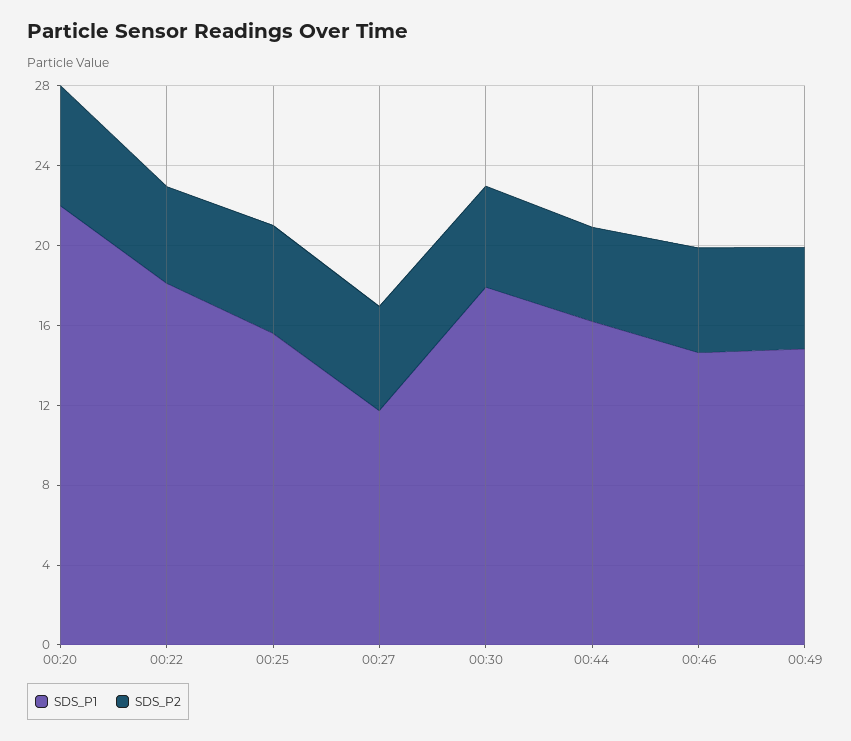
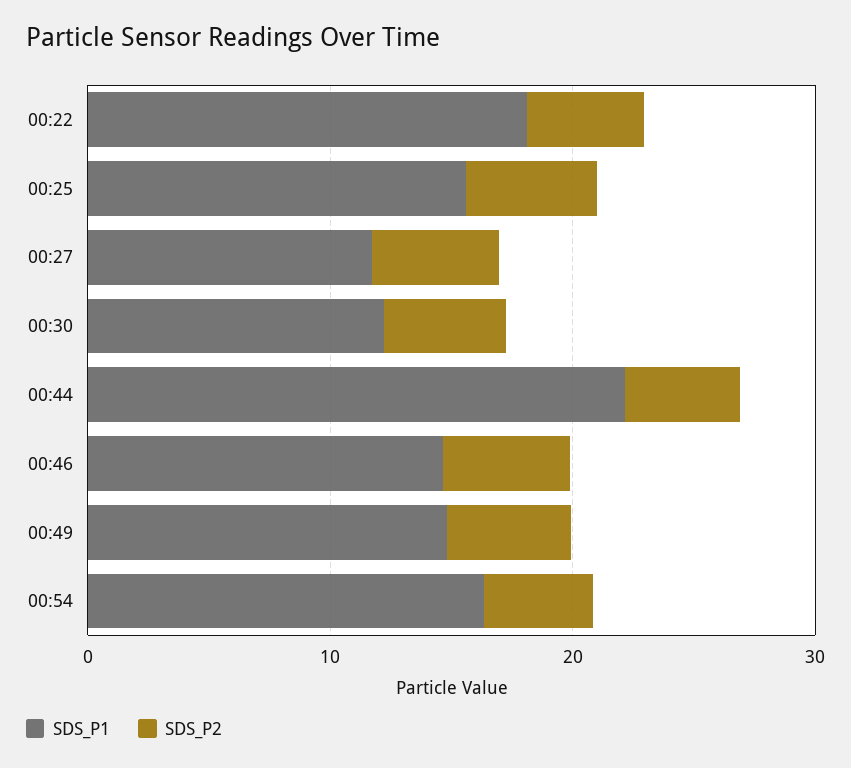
SDS_P1, 00:20: 22 -> none
SDS_P2, 00:20: 6 -> none
SDS_P1, 00:30: 18 -> 12
SDS_P1, 00:44: 16 -> 22
SDS_P1, 00:54: none -> 16
SDS_P2, 00:54: none -> 4

